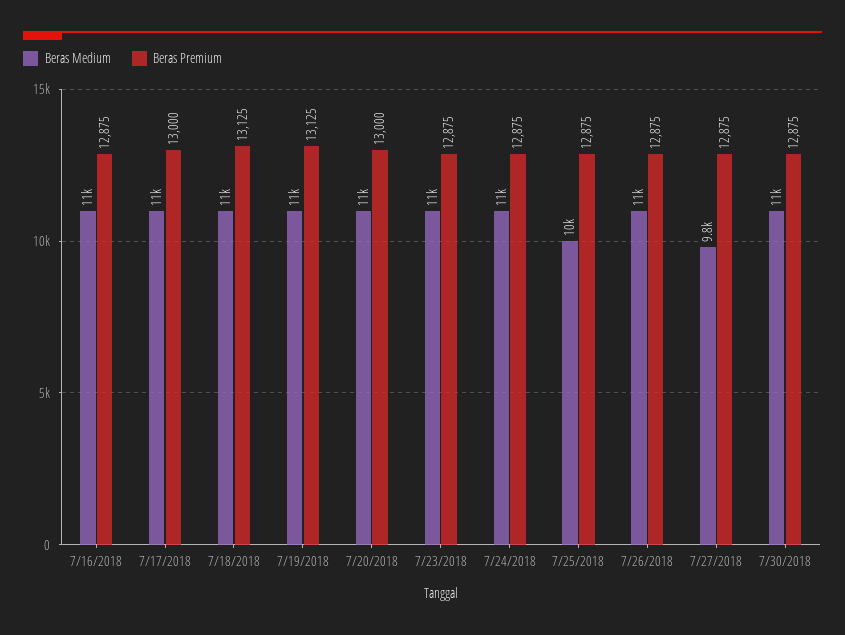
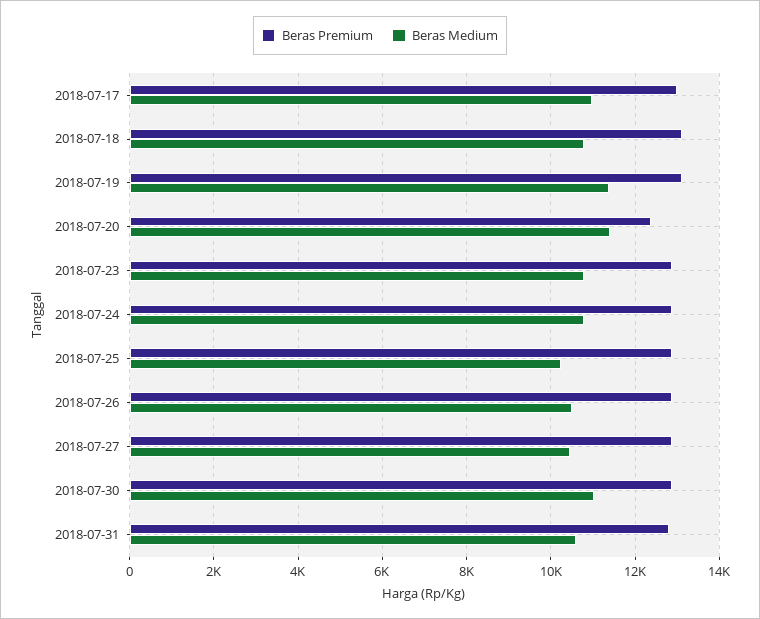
Beras Medium, 7/16/2018: 11000 -> none
Beras Premium, 7/16/2018: 12875 -> none
Beras Premium, 7/20/2018: 13000 -> 12400
Beras Medium, 7/27/2018: 9800 -> 10400
Beras Premium, 2018-07-31: none -> 12800
Beras Medium, 2018-07-31: none -> 10600

